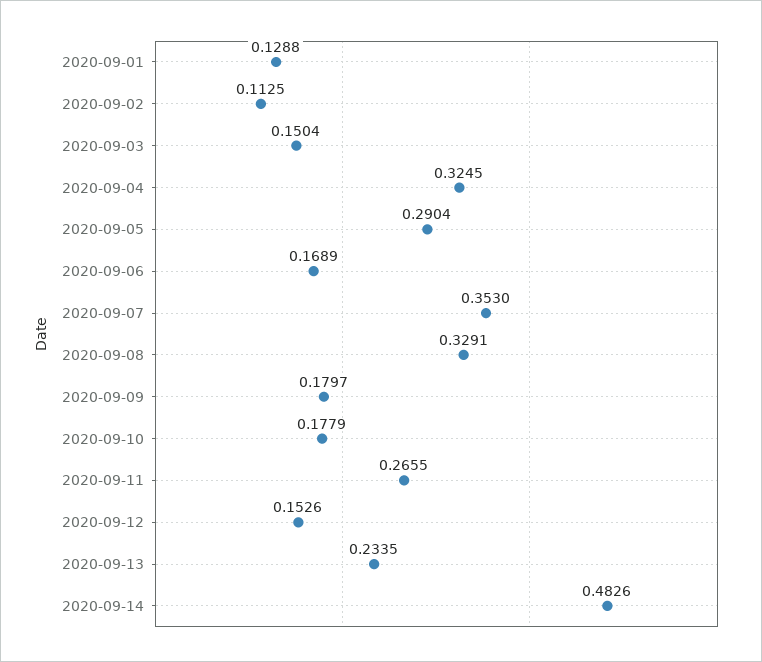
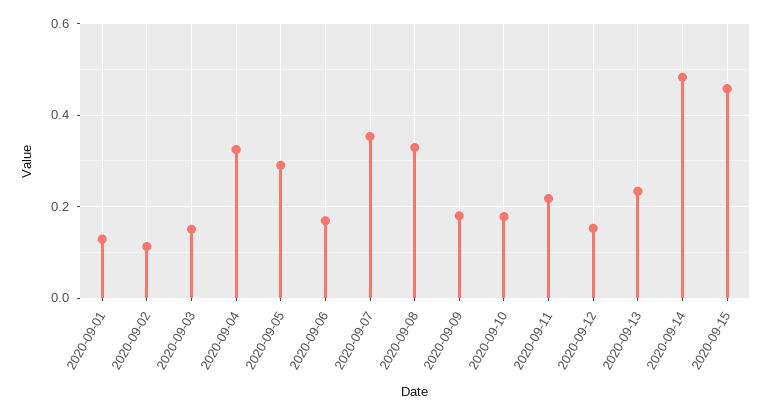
2020-09-11: 0.2655 -> 0.22
2020-09-15: none -> 0.46

